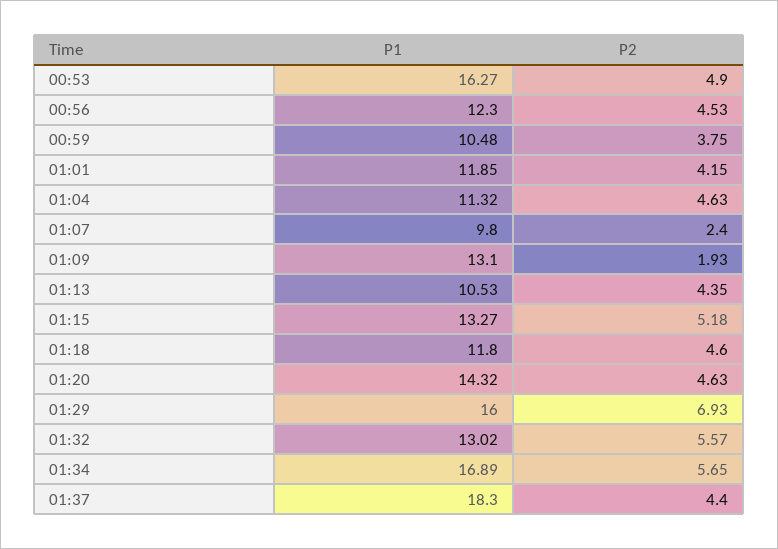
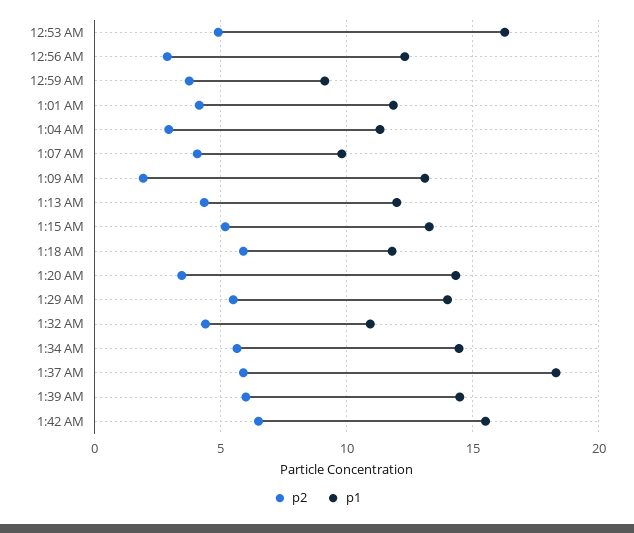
P2, 00:56: 4.53 -> 3
P1, 00:59: 10.48 -> 9
P2, 01:04: 4.63 -> 3
P2, 01:07: 2.4 -> 4
P1, 01:13: 10.53 -> 12
P2, 01:18: 4.6 -> 6
P2, 01:20: 4.63 -> 3.5
P1, 01:29: 16 -> 14
P2, 01:29: 6.93 -> 5.5
P1, 01:32: 13.02 -> 11
P2, 01:32: 5.57 -> 4.5
P1, 01:34: 16.89 -> 14.5
P2, 01:37: 4.4 -> 6
P2, 1:39 AM: none -> 6
P1, 1:39 AM: none -> 14.5
P2, 1:42 AM: none -> 6.5
P1, 1:42 AM: none -> 15.5

